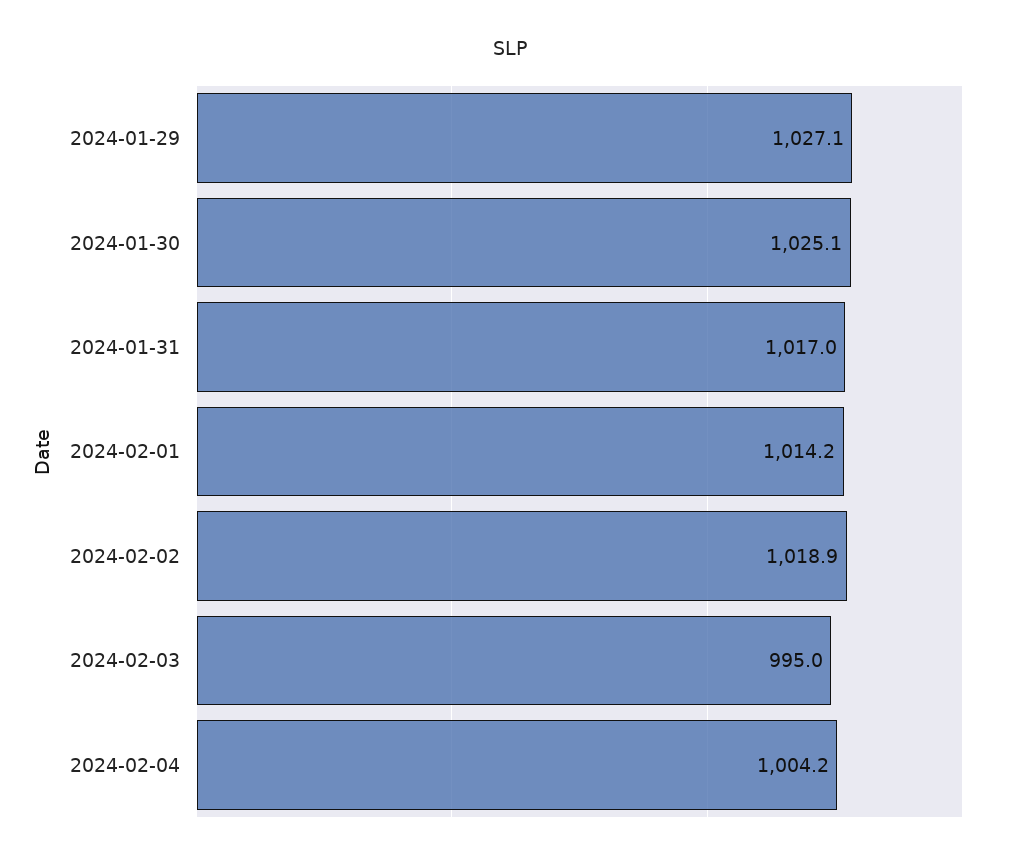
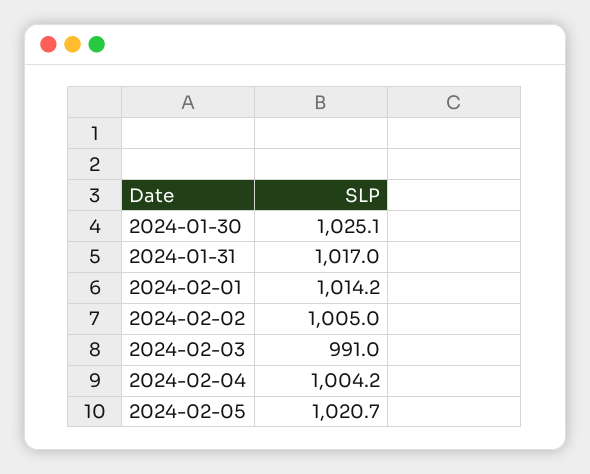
2024-01-29: 1027.1 -> none
2024-02-02: 1018.9 -> 1005
2024-02-03: 995 -> 991
2024-02-05: none -> 1020.7

